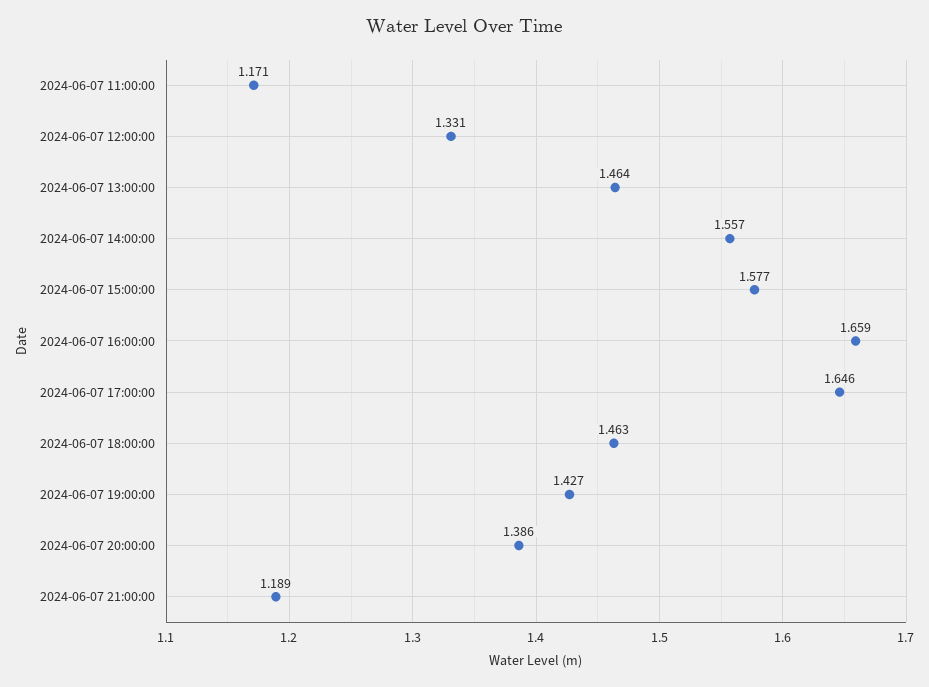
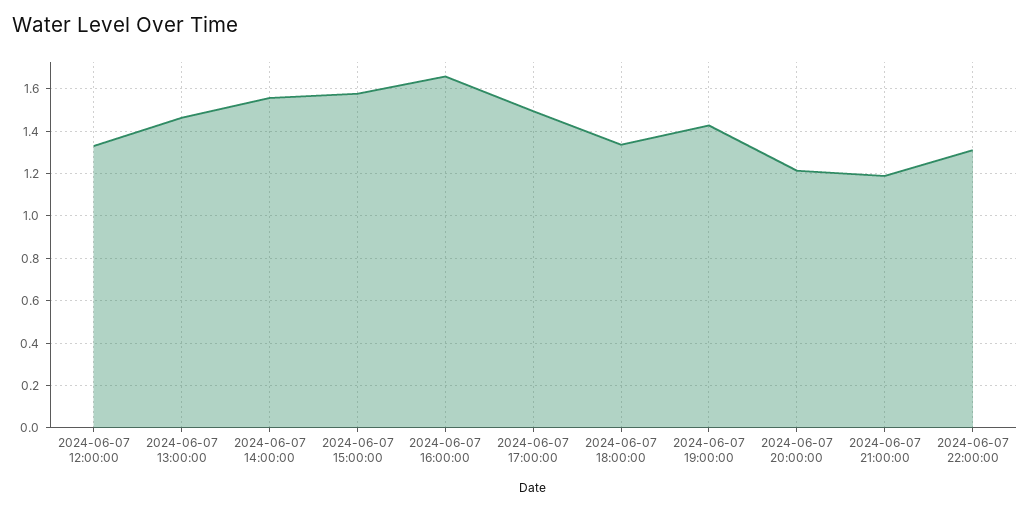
2024-06-07 11:00:00: 1.171 -> none
2024-06-07 17:00:00: 1.646 -> 1.5
2024-06-07 18:00:00: 1.463 -> 1.35
2024-06-07 20:00:00: 1.386 -> 1.2
2024-06-07 22:00:00: none -> 1.3

